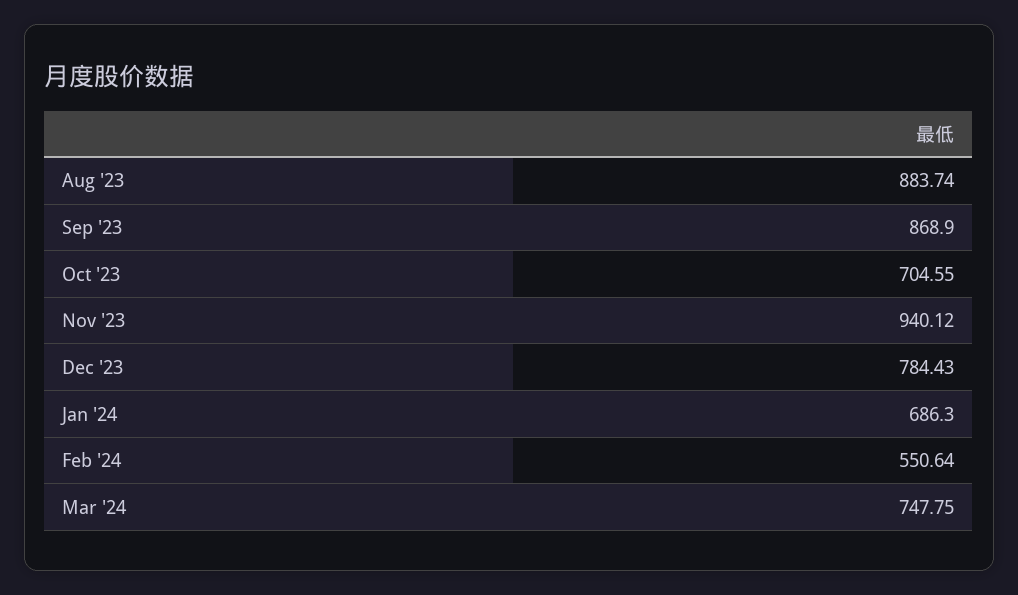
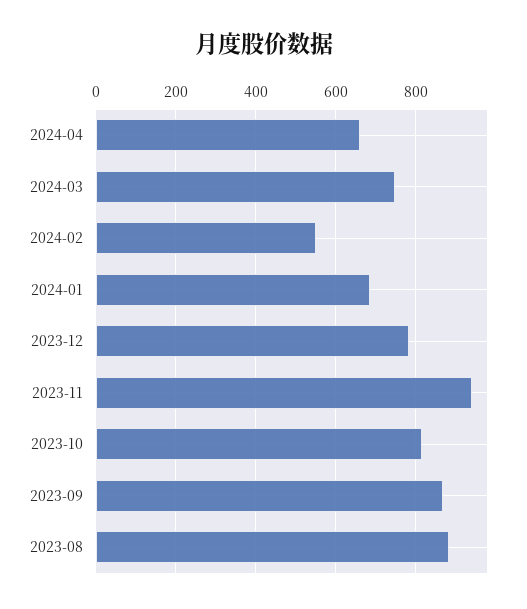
Oct '23: 704.55 -> 820
2024-04: none -> 660

